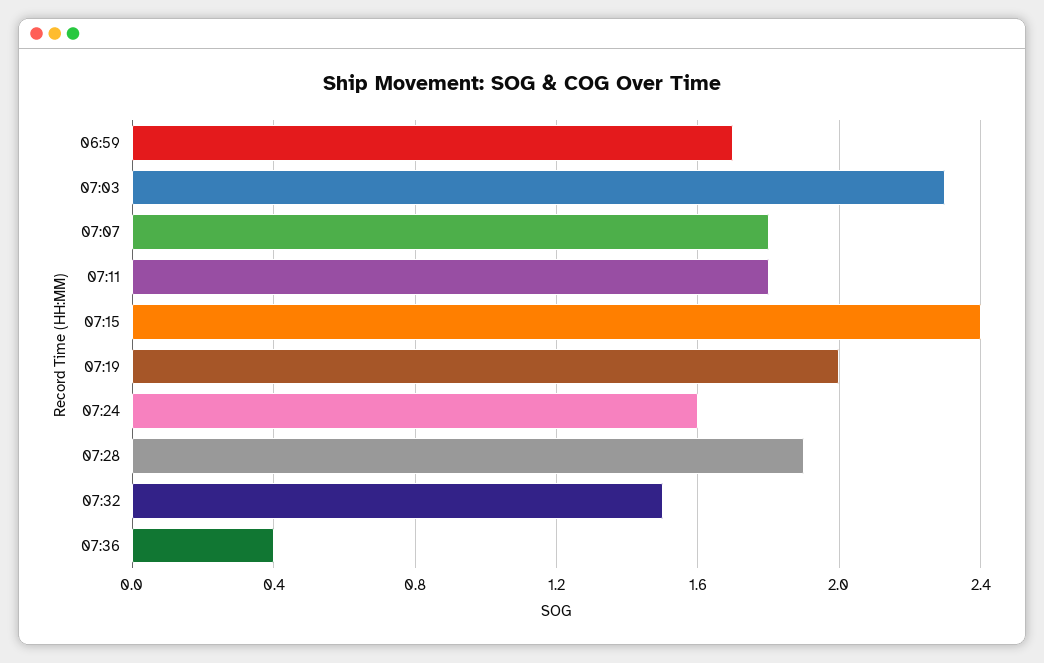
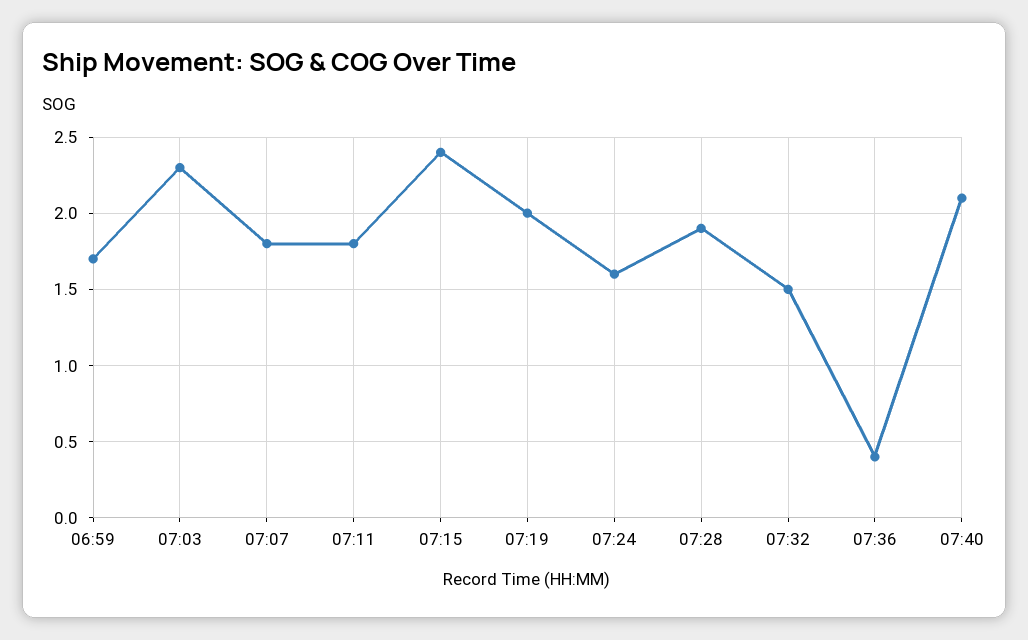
07:40: none -> 2.1

